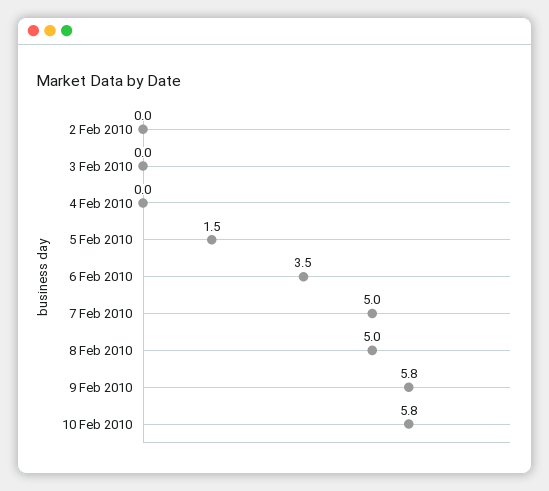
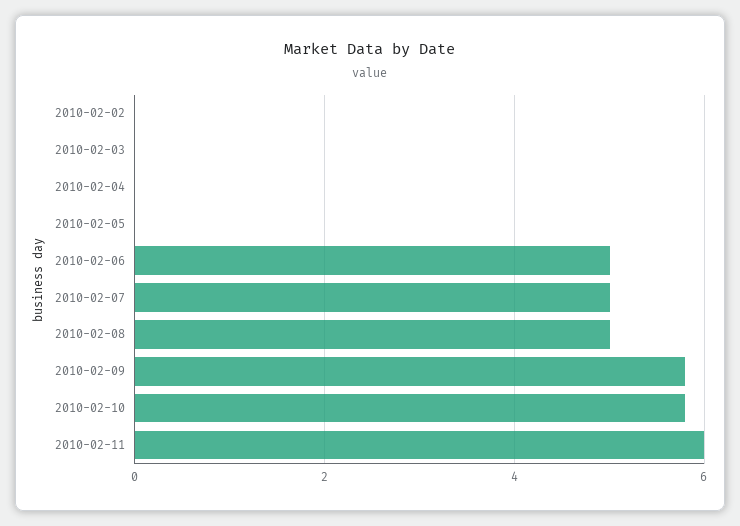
5 Feb 2010: 1.5 -> 0
6 Feb 2010: 3.5 -> 5
2010-02-11: none -> 6

